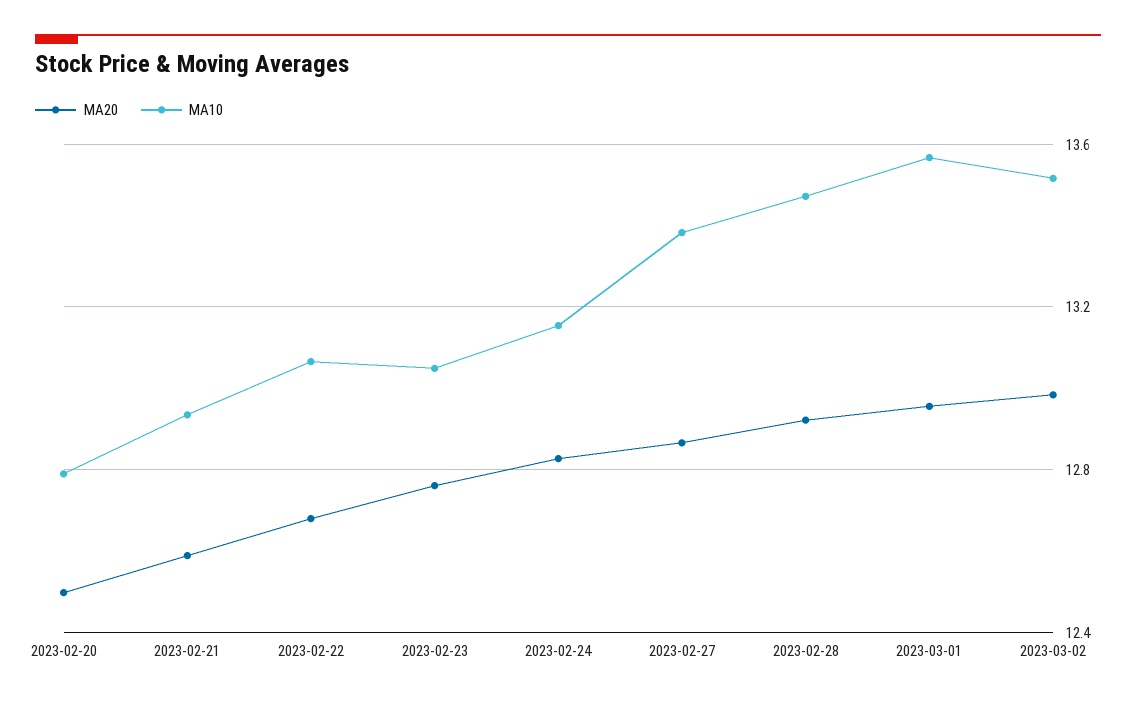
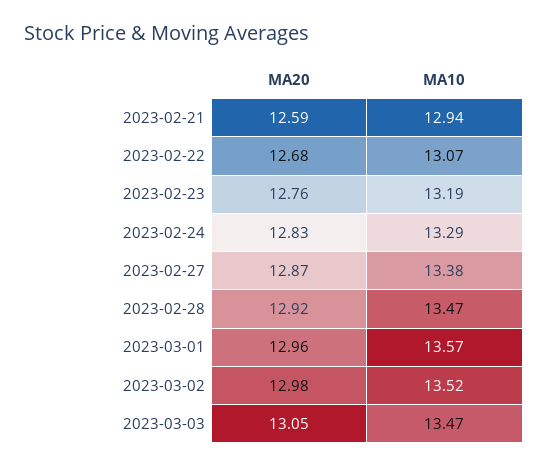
MA20, 2023-02-20: 12.5 -> none
MA10, 2023-02-20: 12.8 -> none
MA10, 2023-02-23: 13.05 -> 13.19
MA10, 2023-02-24: 13.15 -> 13.29
MA20, 2023-03-03: none -> 13.05
MA10, 2023-03-03: none -> 13.47

